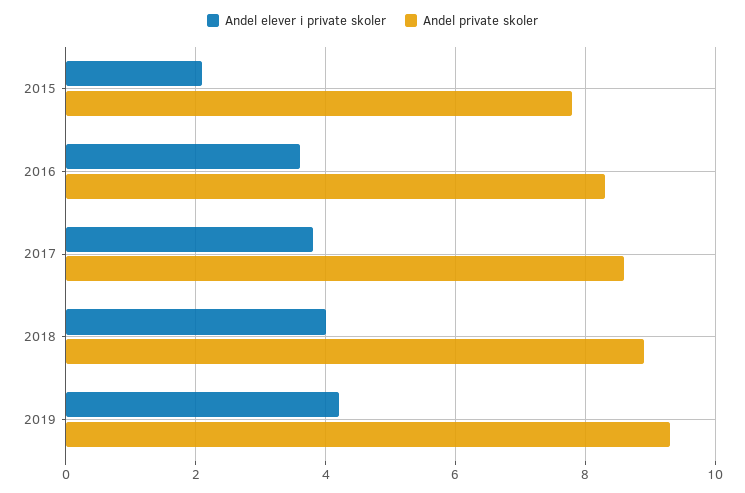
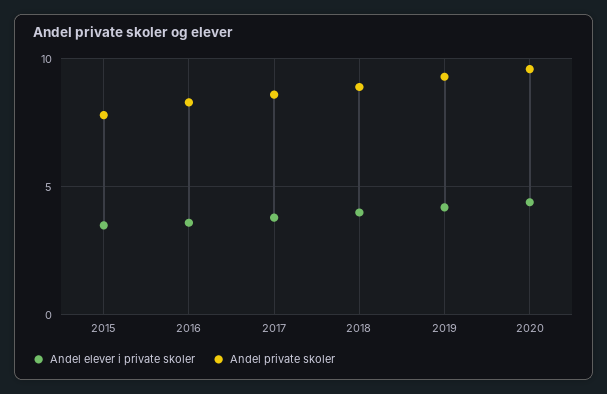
Andel elever i private skoler, 2015: 2 -> 3.5
Andel elever i private skoler, 2020: none -> 4.5
Andel private skoler, 2020: none -> 9.5

